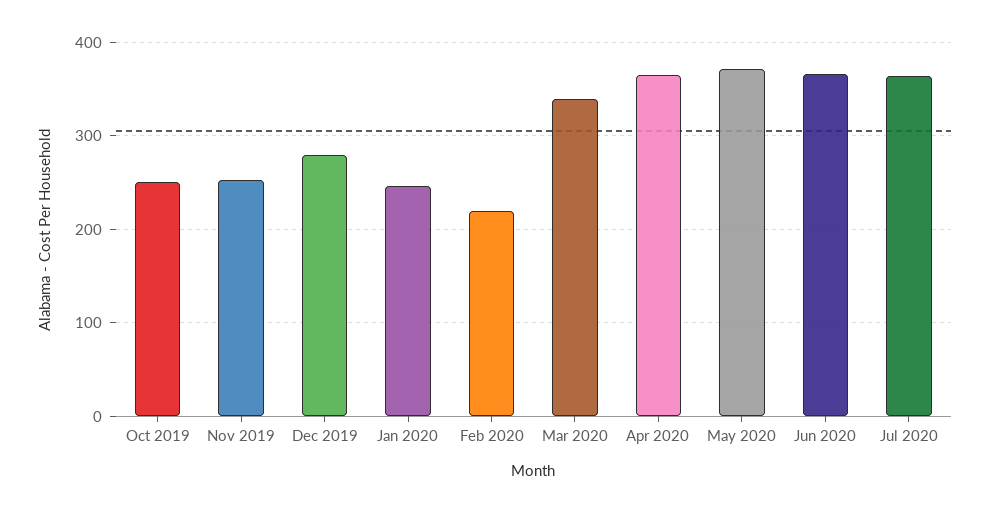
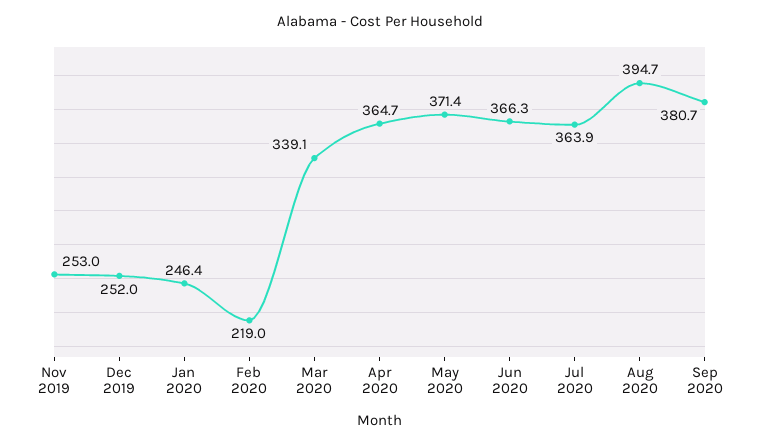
Oct 2019: 250 -> none
Dec 2019: 280 -> 252
Aug 2020: none -> 394.7
Sep 2020: none -> 380.7

